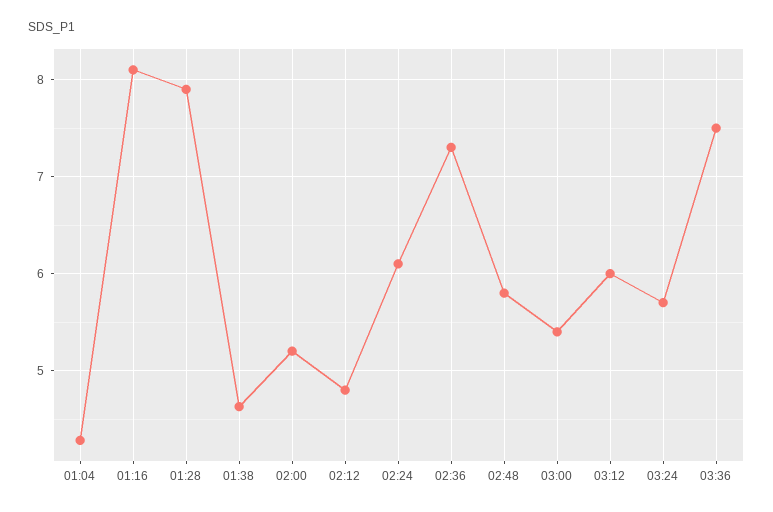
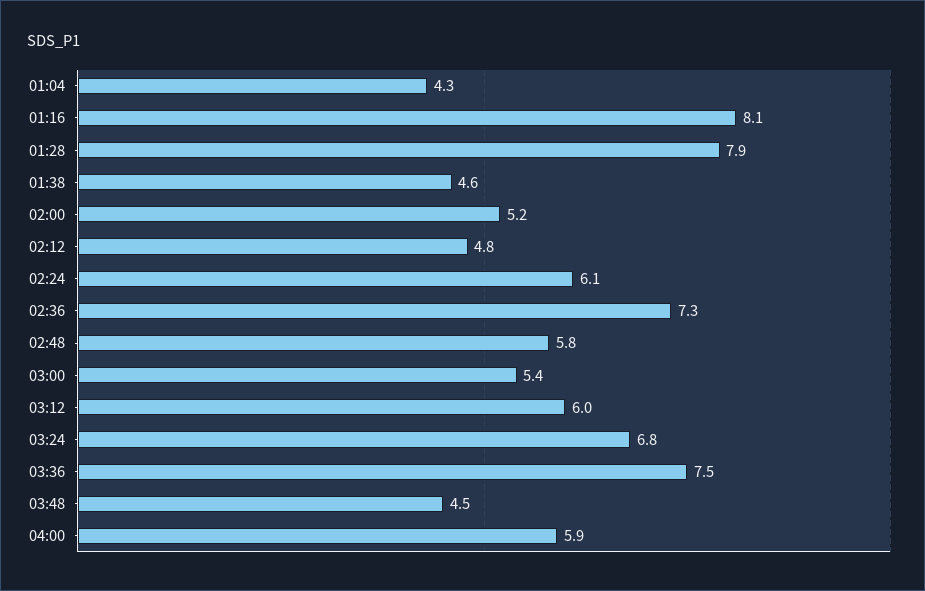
03:24: 5.7 -> 6.8
03:48: none -> 4.5
04:00: none -> 5.9

